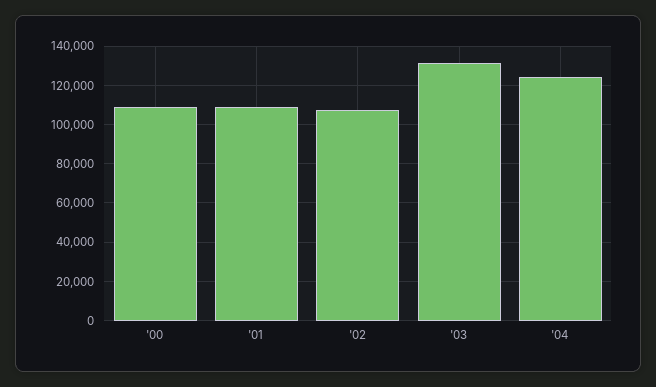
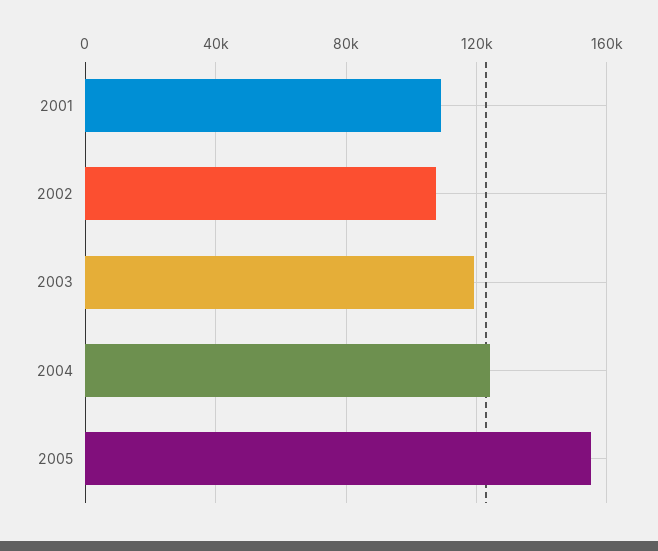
'00: 110000 -> none
'03: 130000 -> 120000
2005: none -> 155000

